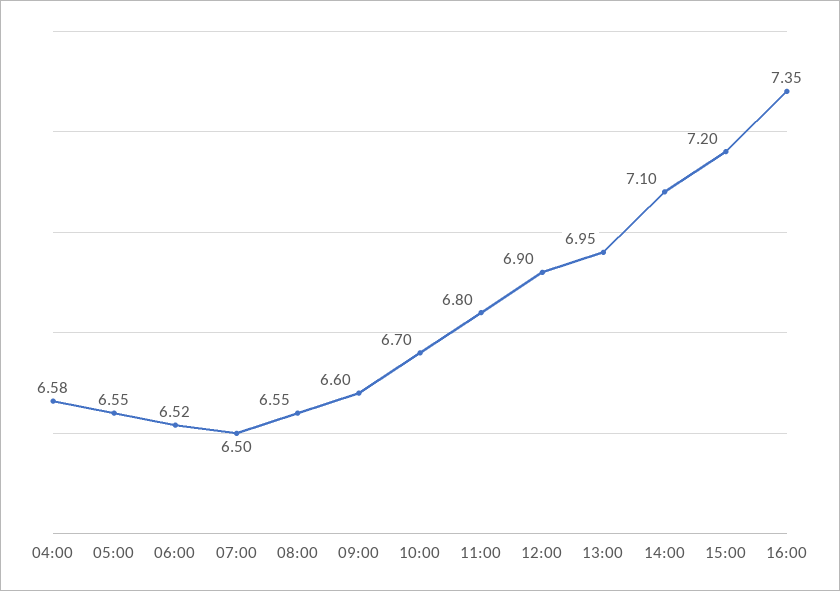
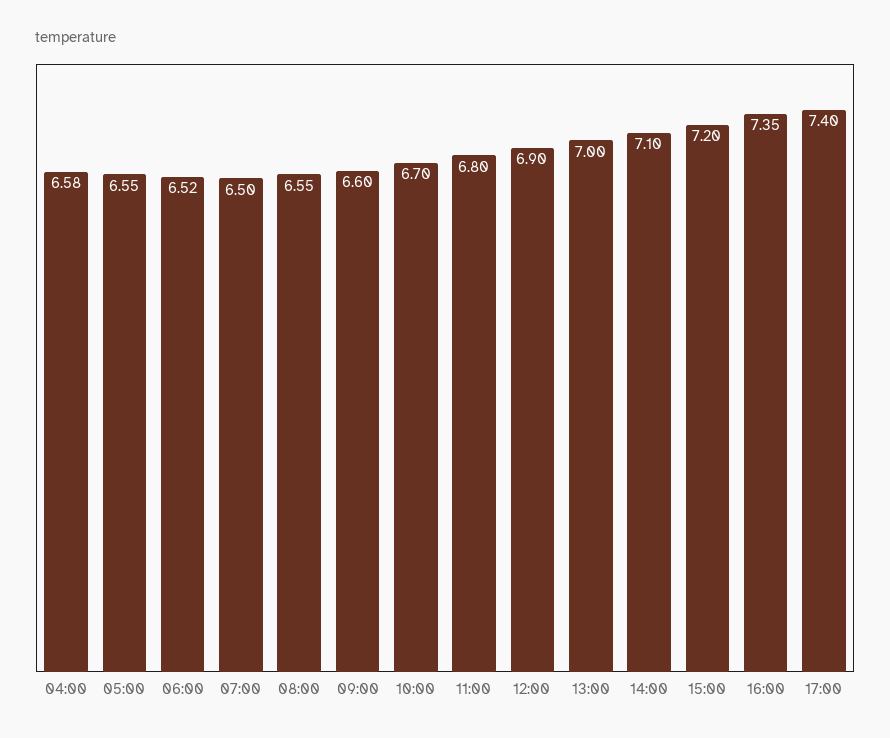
13:00: 6.95 -> 7
17:00: none -> 7.4

